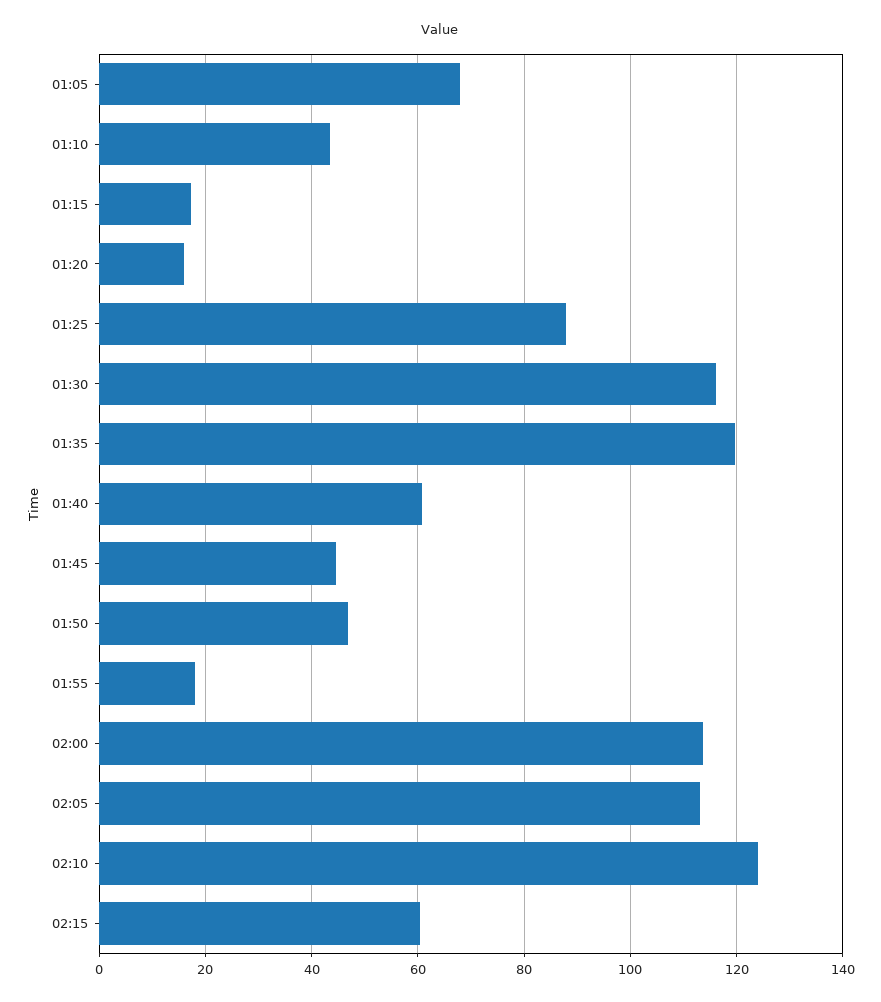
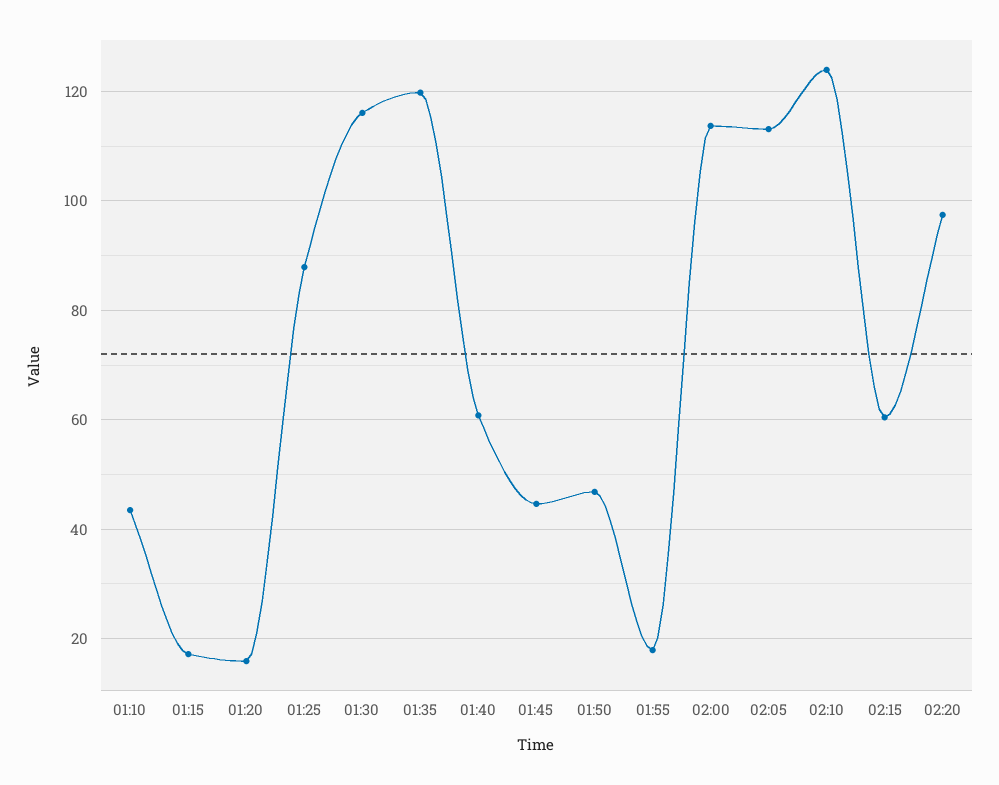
01:05: 68 -> none
02:20: none -> 98

